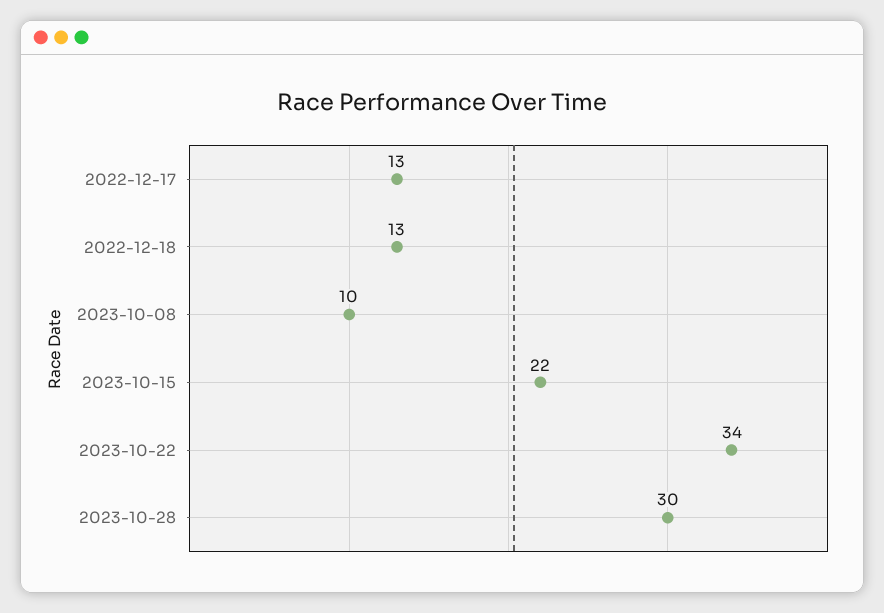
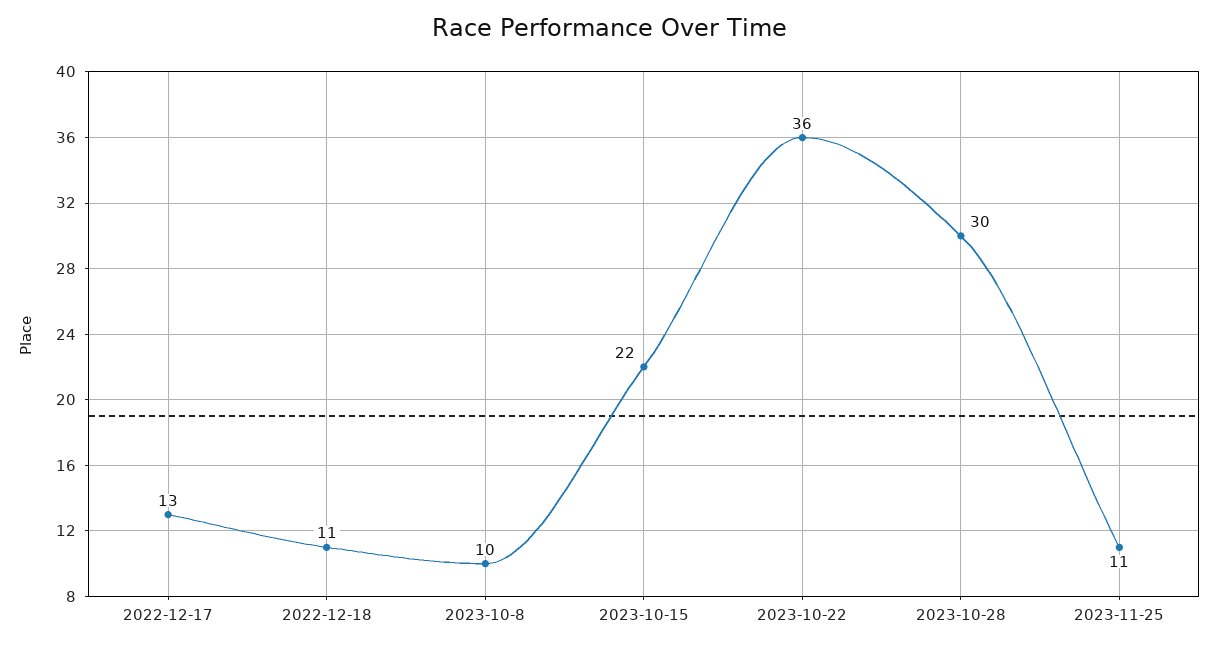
2022-12-18: 13 -> 11
2023-10-22: 34 -> 36
2023-11-25: none -> 11

